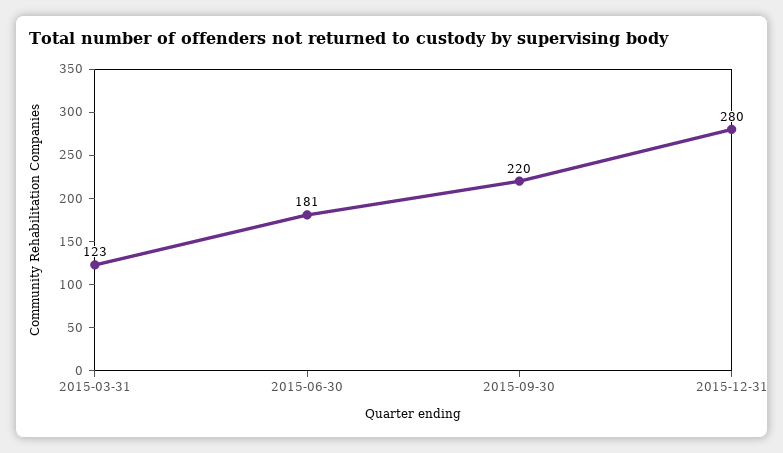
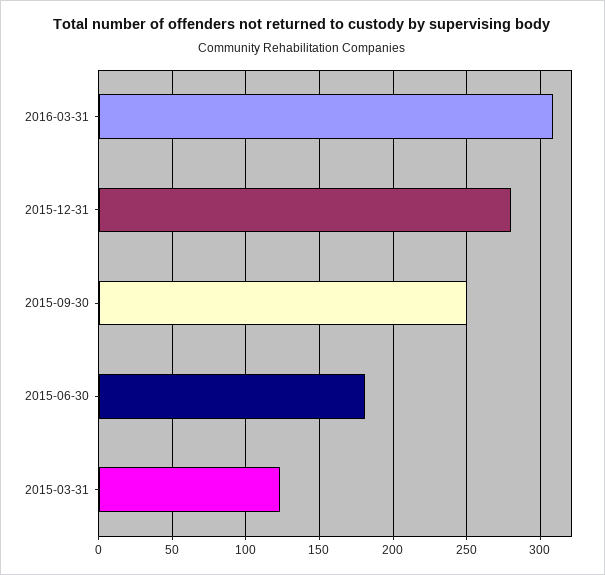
2015-09-30: 220 -> 250
2016-03-31: none -> 310

